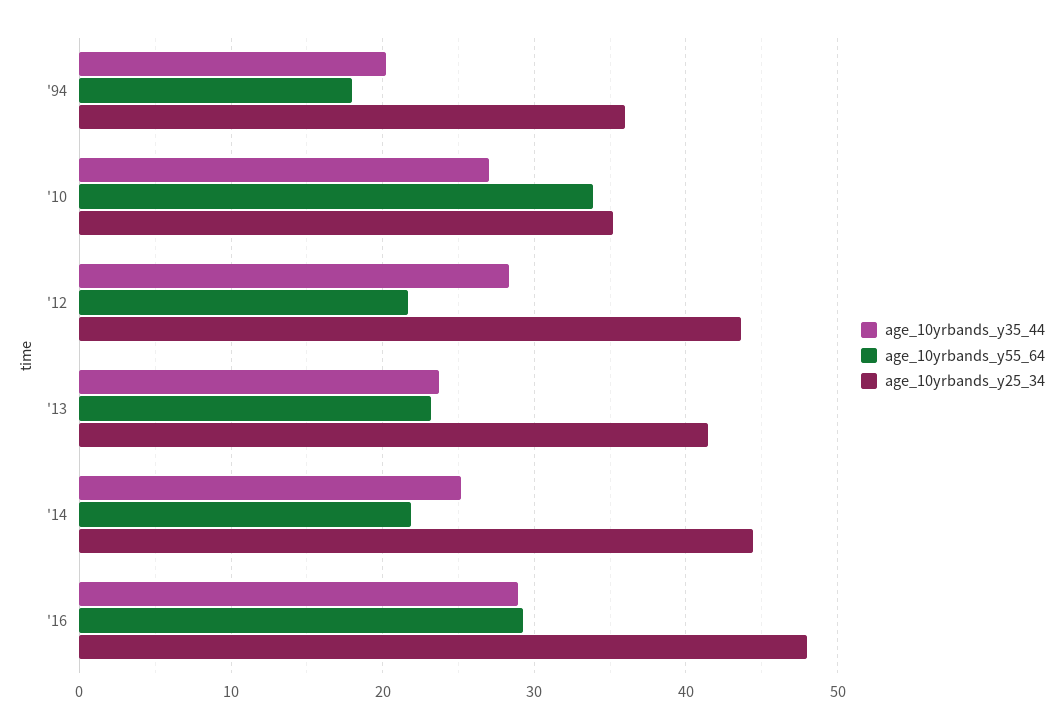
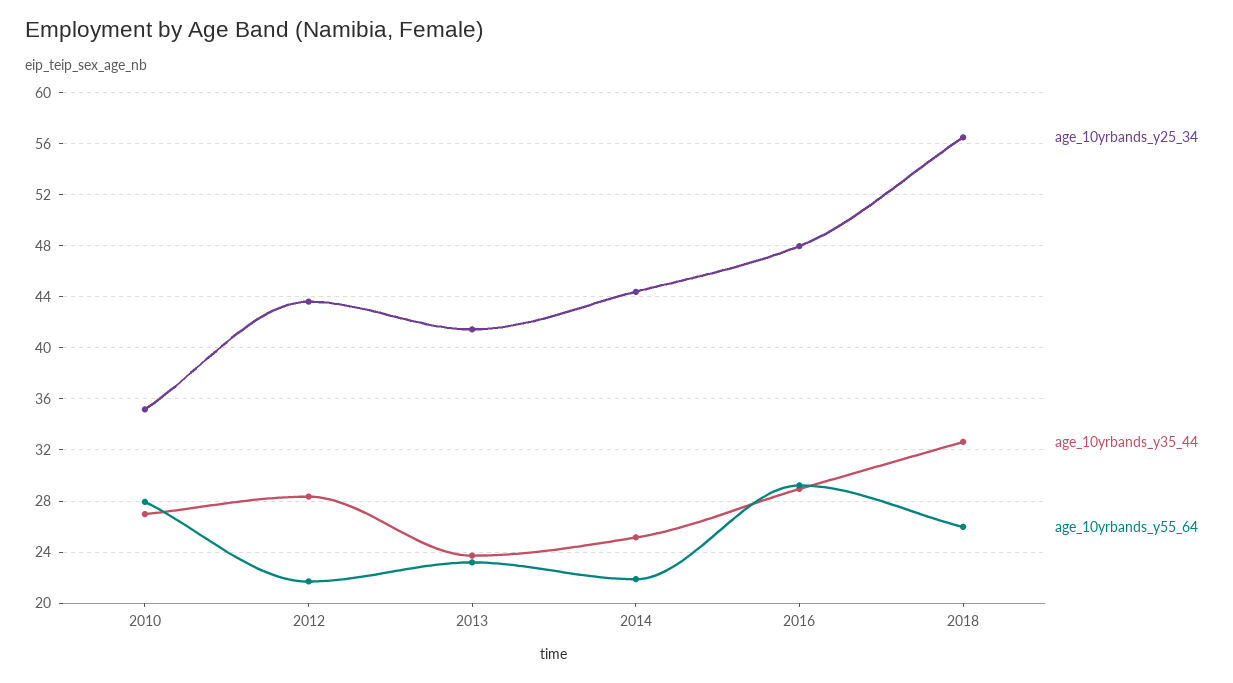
age_10yrbands_y35_44, '94: 20 -> none
age_10yrbands_y55_64, '94: 18 -> none
age_10yrbands_y25_34, '94: 36 -> none
age_10yrbands_y55_64, '10: 34 -> 28
age_10yrbands_y25_34, 2018: none -> 56.5
age_10yrbands_y35_44, 2018: none -> 32.5
age_10yrbands_y55_64, 2018: none -> 26

